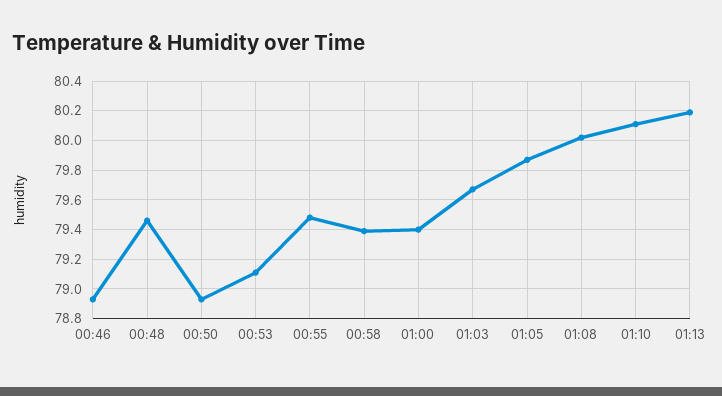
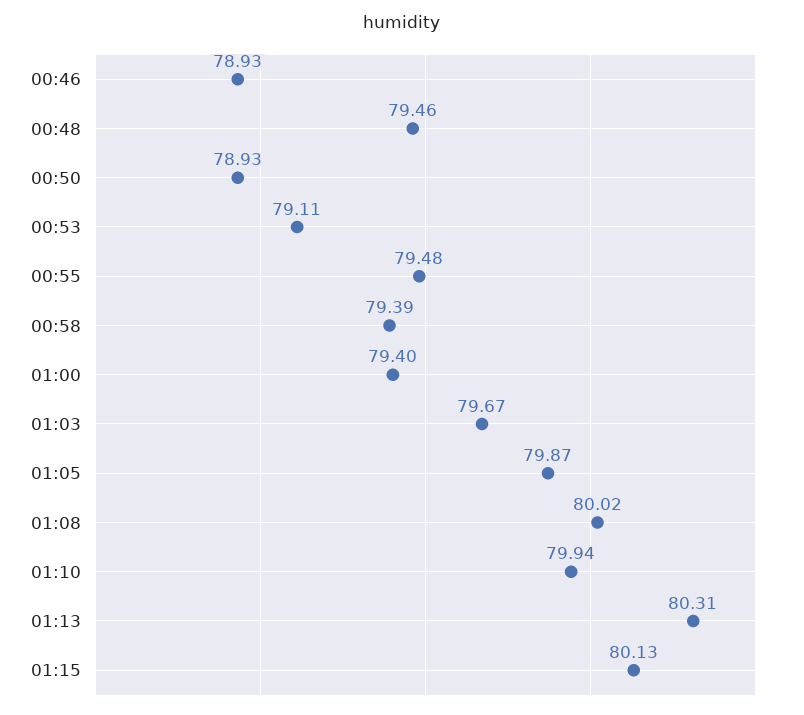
01:10: 80.1 -> 79.94
01:13: 80.2 -> 80.31
01:15: none -> 80.13

